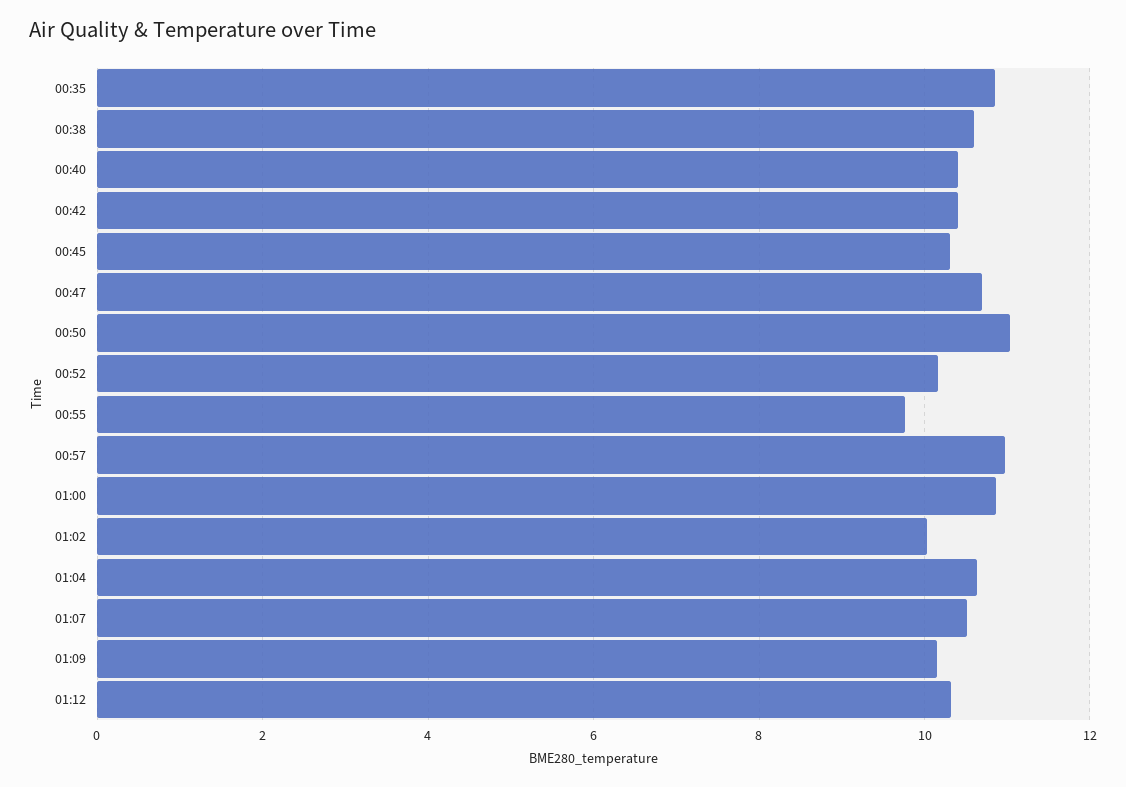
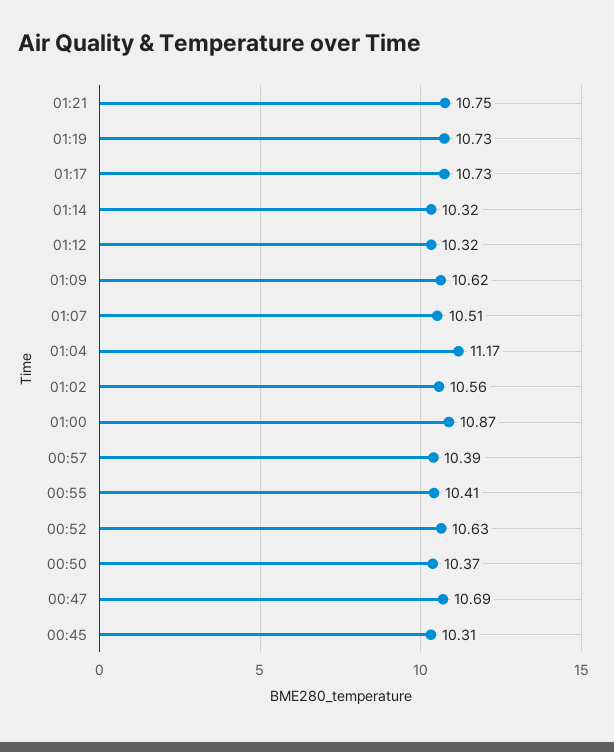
00:35: 10.8 -> none
00:38: 10.6 -> none
00:40: 10.4 -> none
00:42: 10.4 -> none
00:50: 11 -> 10.37
00:52: 10.2 -> 10.63
00:55: 9.8 -> 10.41
00:57: 11 -> 10.39
01:02: 10 -> 10.56
01:04: 10.6 -> 11.17
01:09: 10.2 -> 10.62
01:21: none -> 10.75
01:19: none -> 10.73
01:17: none -> 10.73
01:14: none -> 10.32

